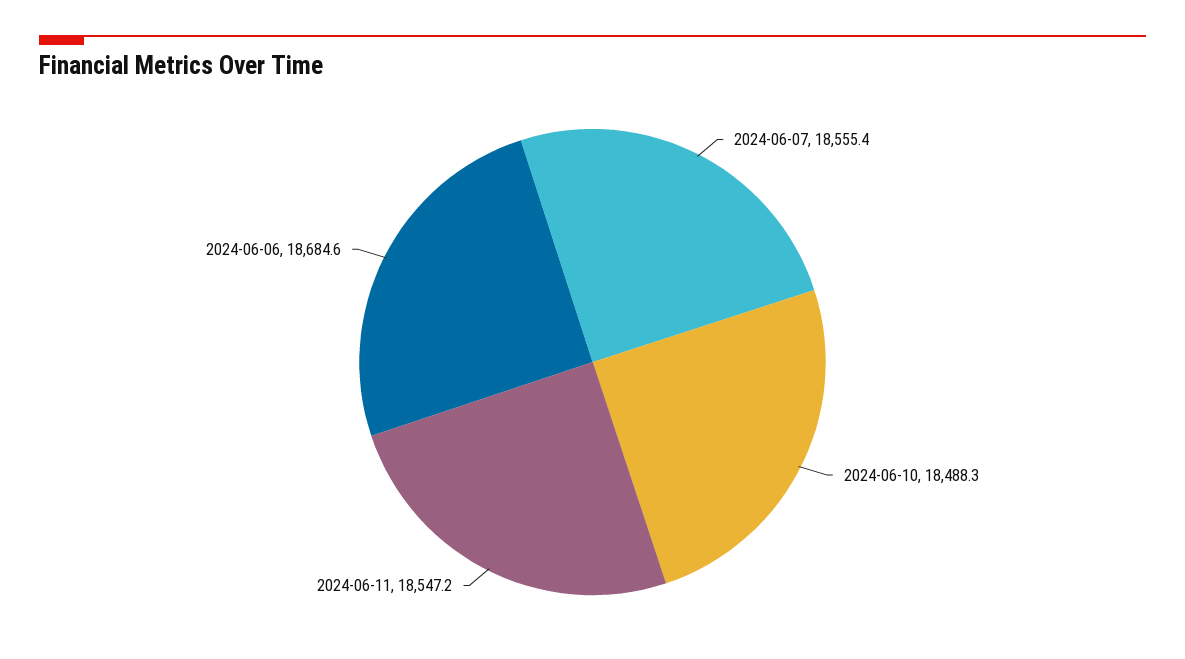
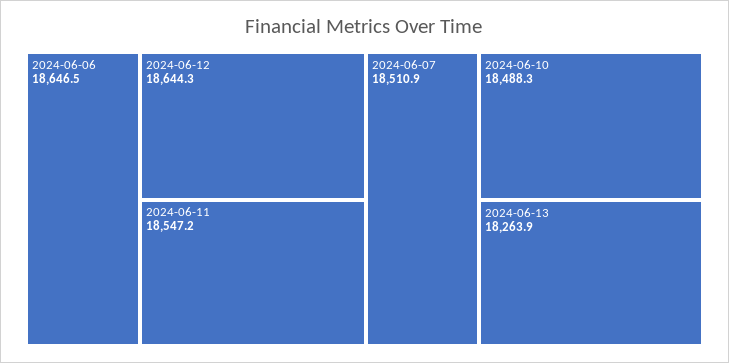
2024-06-07: 18555.4 -> 18510.9
2024-06-06: 18684.6 -> 18646.5
2024-06-12: none -> 18644.3
2024-06-13: none -> 18263.9

